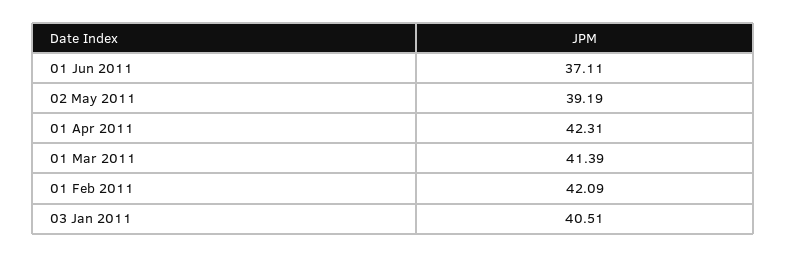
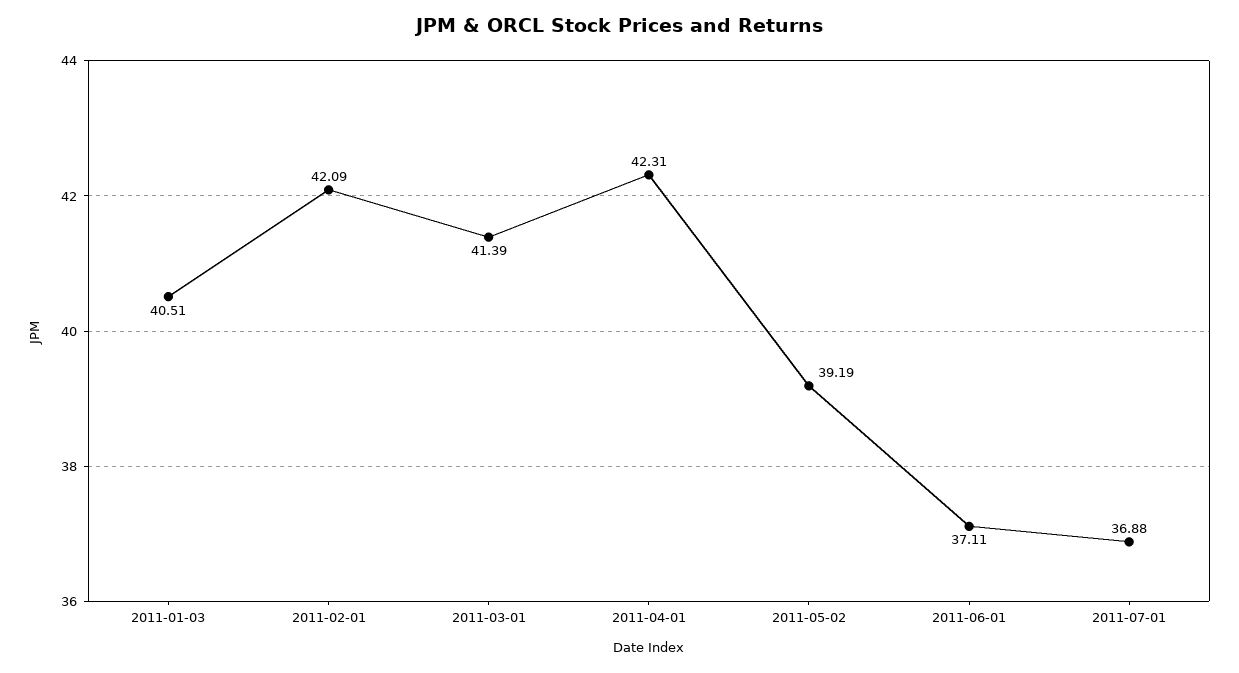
2011-07-01: none -> 36.88

